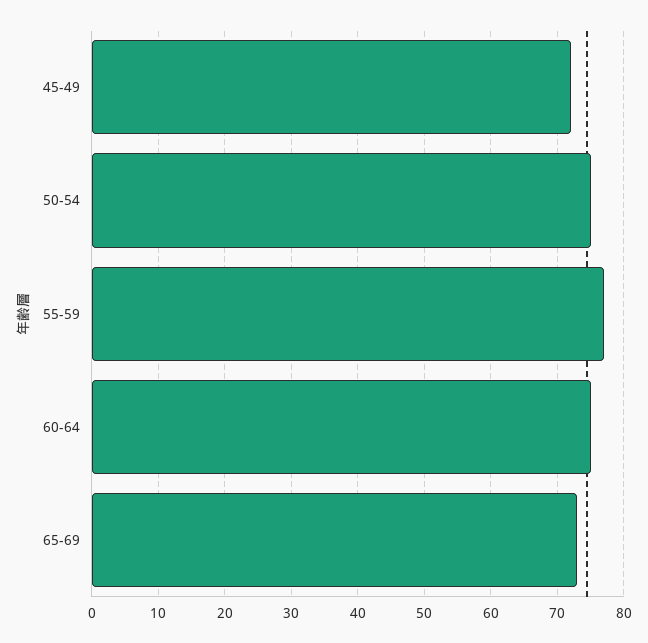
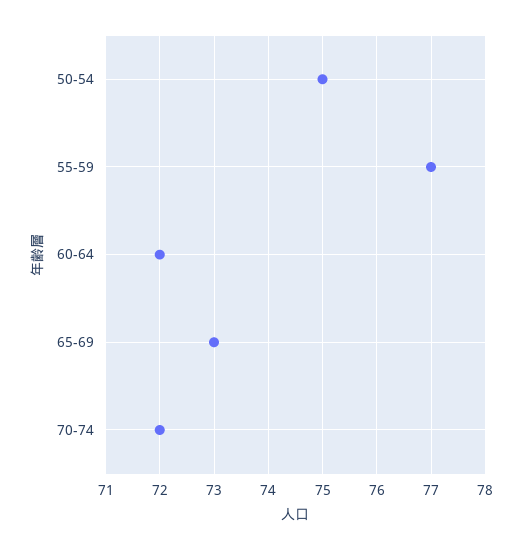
45-49: 72 -> none
60-64: 75 -> 72
70-74: none -> 72

